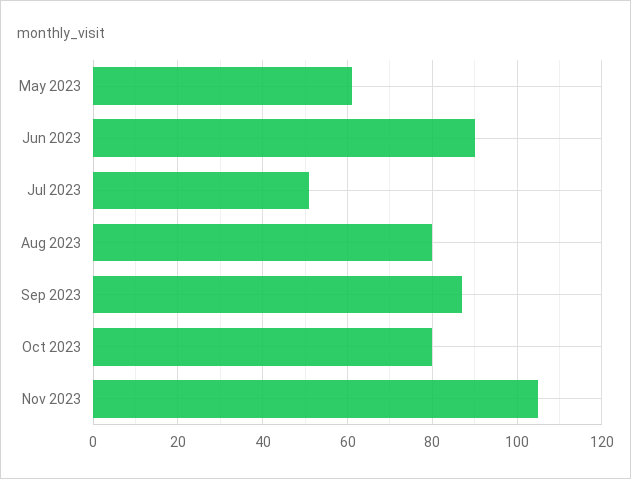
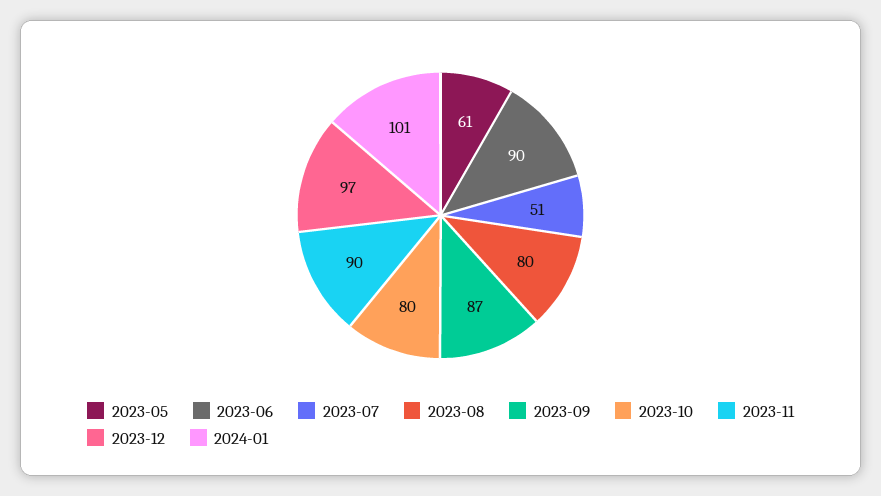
Nov 2023: 105 -> 90
2023-12: none -> 97
2024-01: none -> 101

